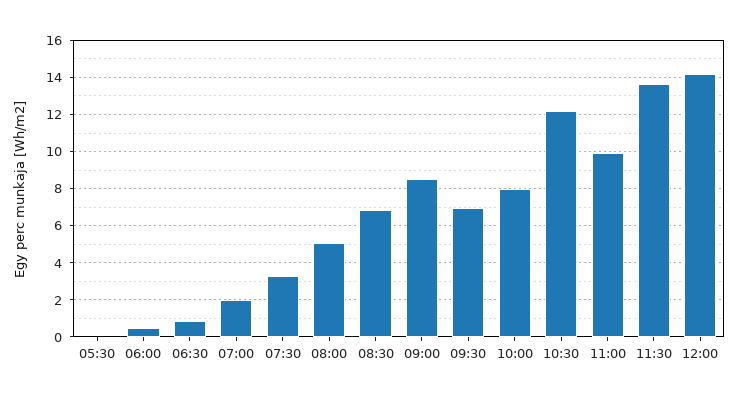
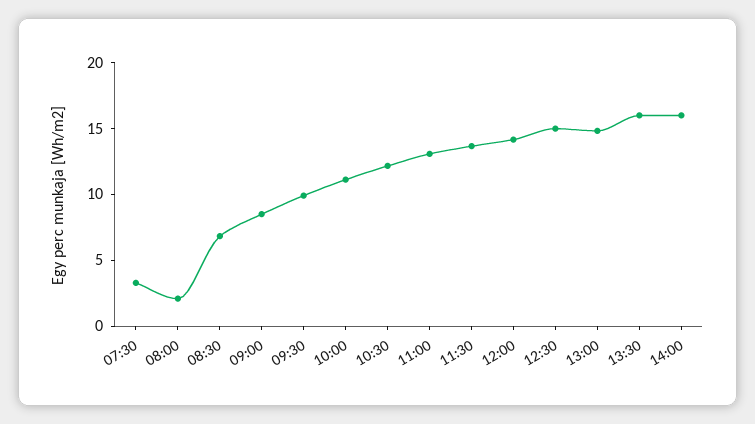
05:30: 0 -> none
06:00: 0.5 -> none
06:30: 1 -> none
07:00: 2 -> none
08:00: 5 -> 2
09:30: 7 -> 10
10:00: 8 -> 11
11:00: 10 -> 13
12:30: none -> 15
13:00: none -> 15
13:30: none -> 16
14:00: none -> 16

